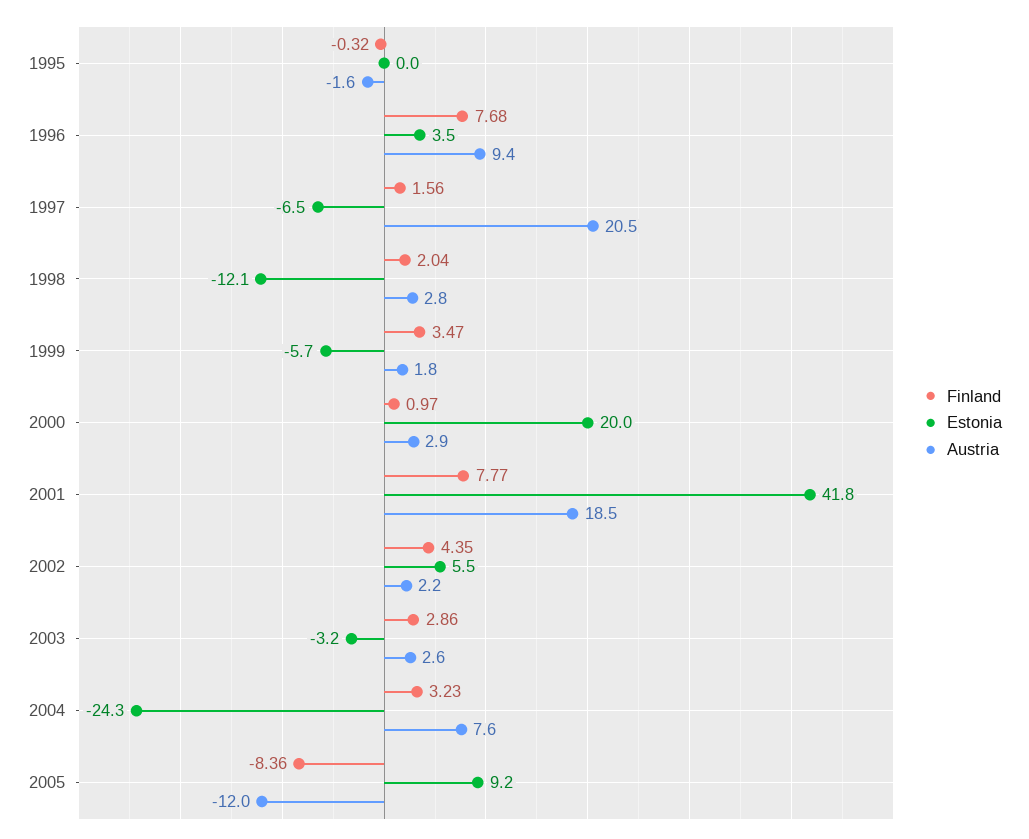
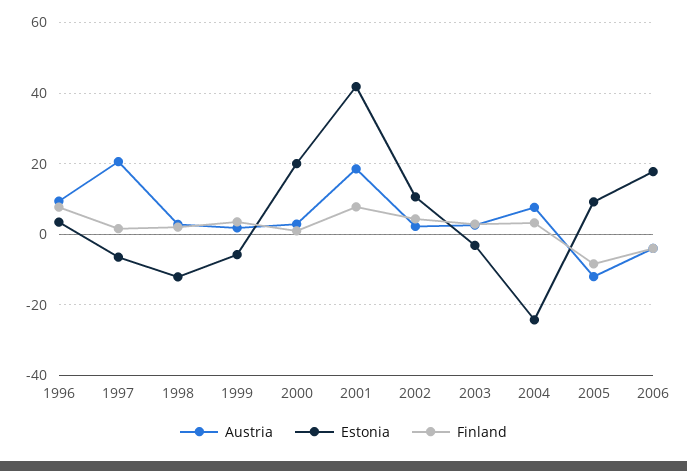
Finland, 1995: -0.32 -> none
Estonia, 1995: 0 -> none
Austria, 1995: -1.6 -> none
Estonia, 2002: 5.5 -> 10
Austria, 2006: none -> -4
Estonia, 2006: none -> 18
Finland, 2006: none -> -4

